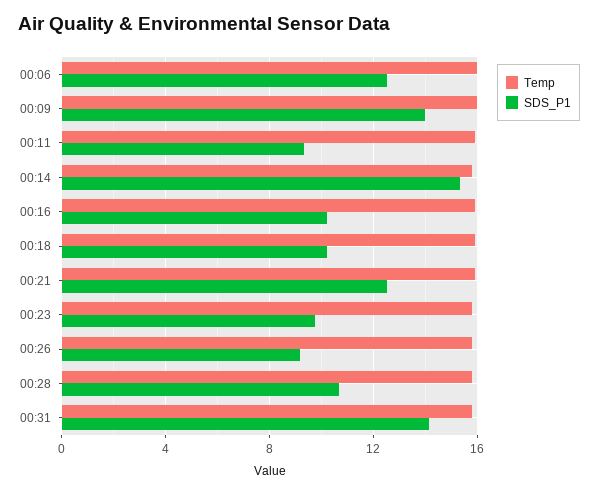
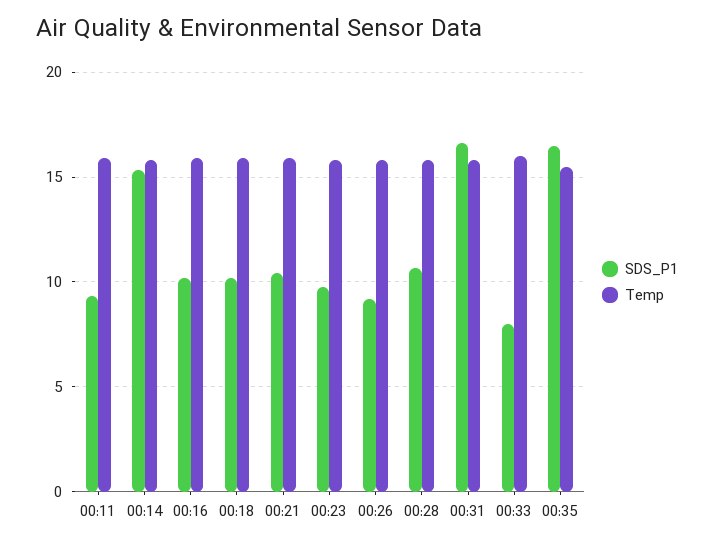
Temp, 00:06: 16 -> none
SDS_P1, 00:06: 12.5 -> none
Temp, 00:09: 16 -> none
SDS_P1, 00:09: 14 -> none
SDS_P1, 00:21: 12.5 -> 10.5
SDS_P1, 00:31: 14 -> 16.5
SDS_P1, 00:33: none -> 8
Temp, 00:33: none -> 16
SDS_P1, 00:35: none -> 16.5
Temp, 00:35: none -> 15.5

